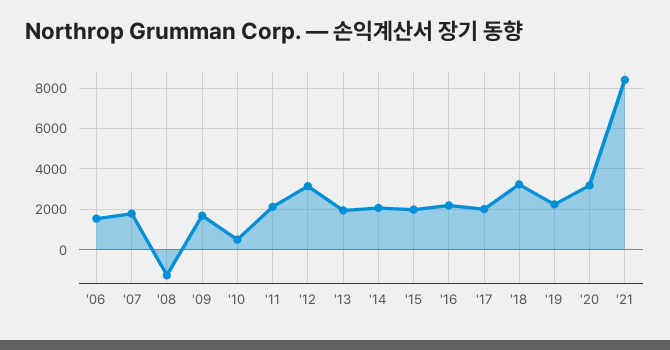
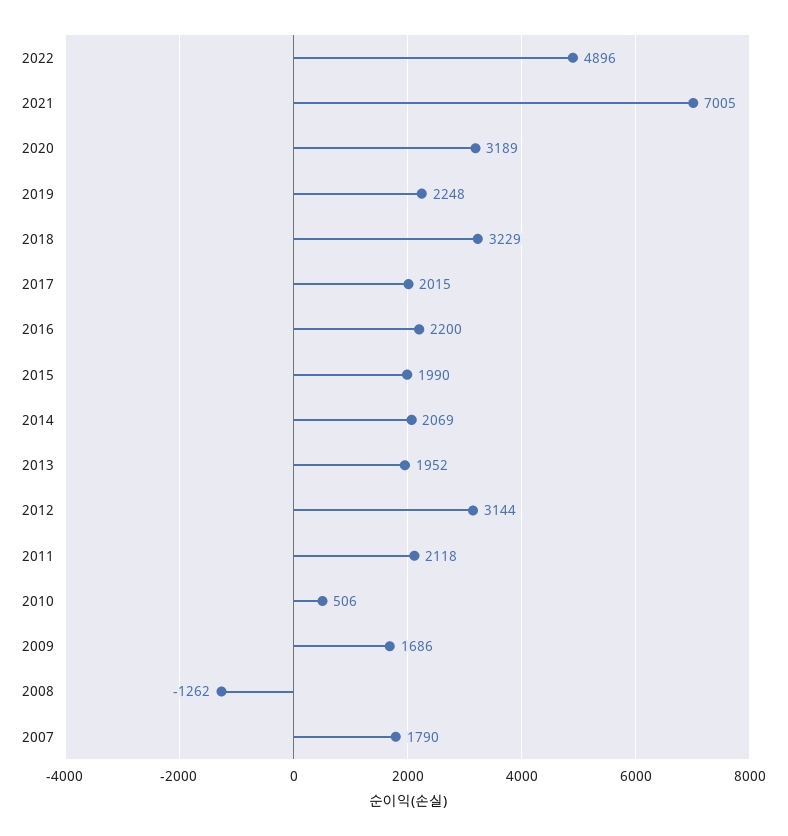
'06: 1500 -> none
'21: 8500 -> 7005
2022: none -> 4896

